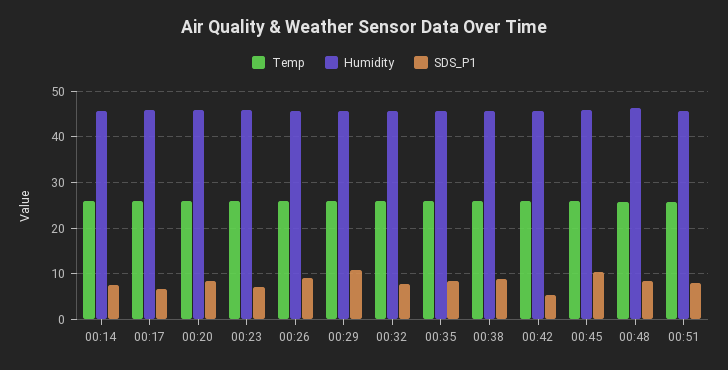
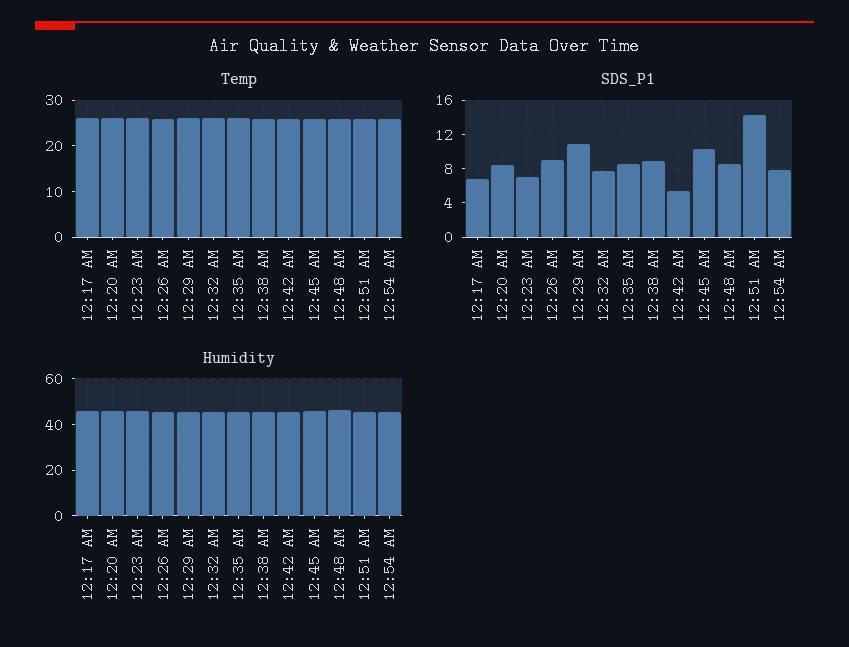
Temp, 00:14: 26 -> none
Humidity, 00:14: 46 -> none
SDS_P1, 00:14: 8 -> none
SDS_P1, 00:51: 8 -> 14
Temp, 12:54 AM: none -> 26
SDS_P1, 12:54 AM: none -> 8
Humidity, 12:54 AM: none -> 45

